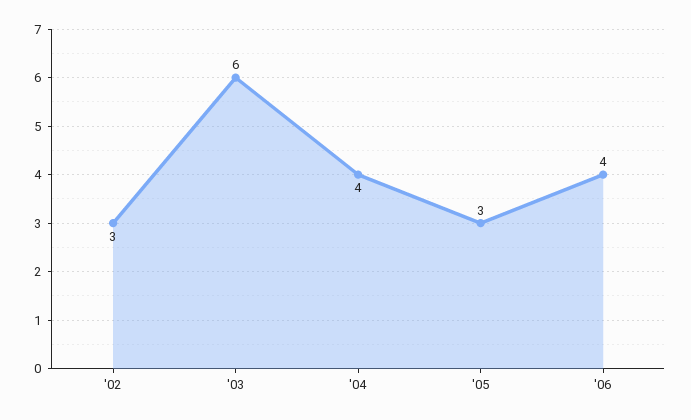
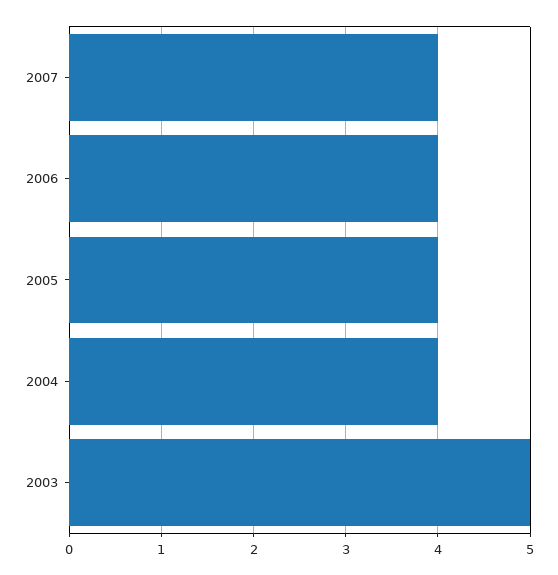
'02: 3 -> none
'03: 6 -> 5
'05: 3 -> 4
2007: none -> 4

